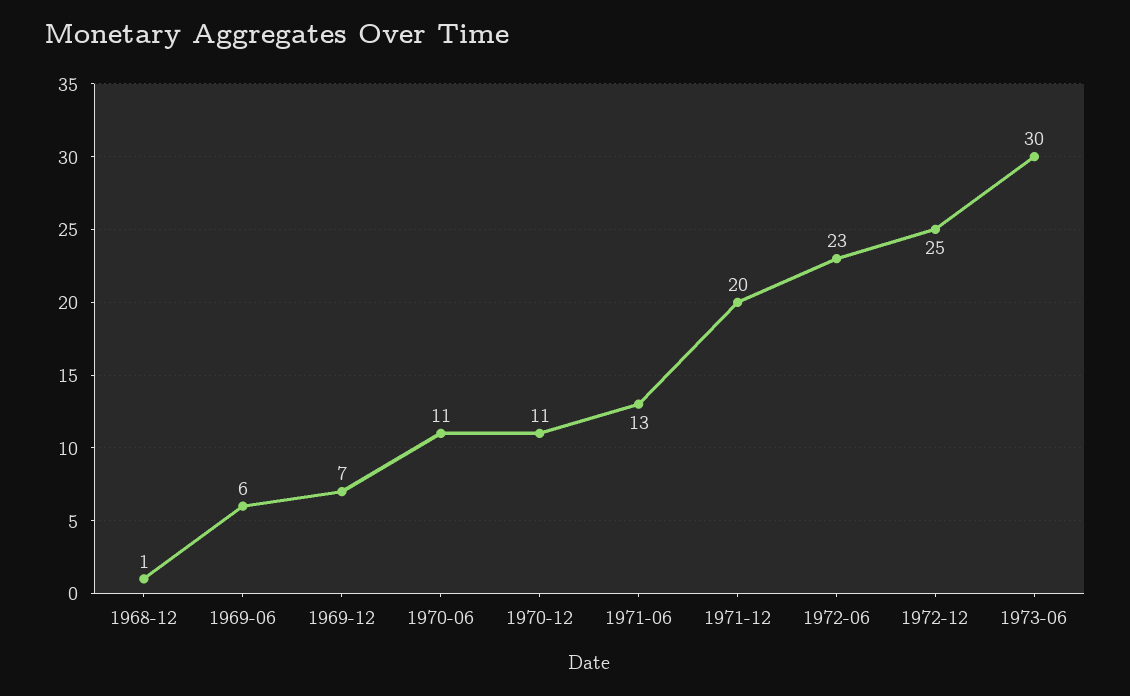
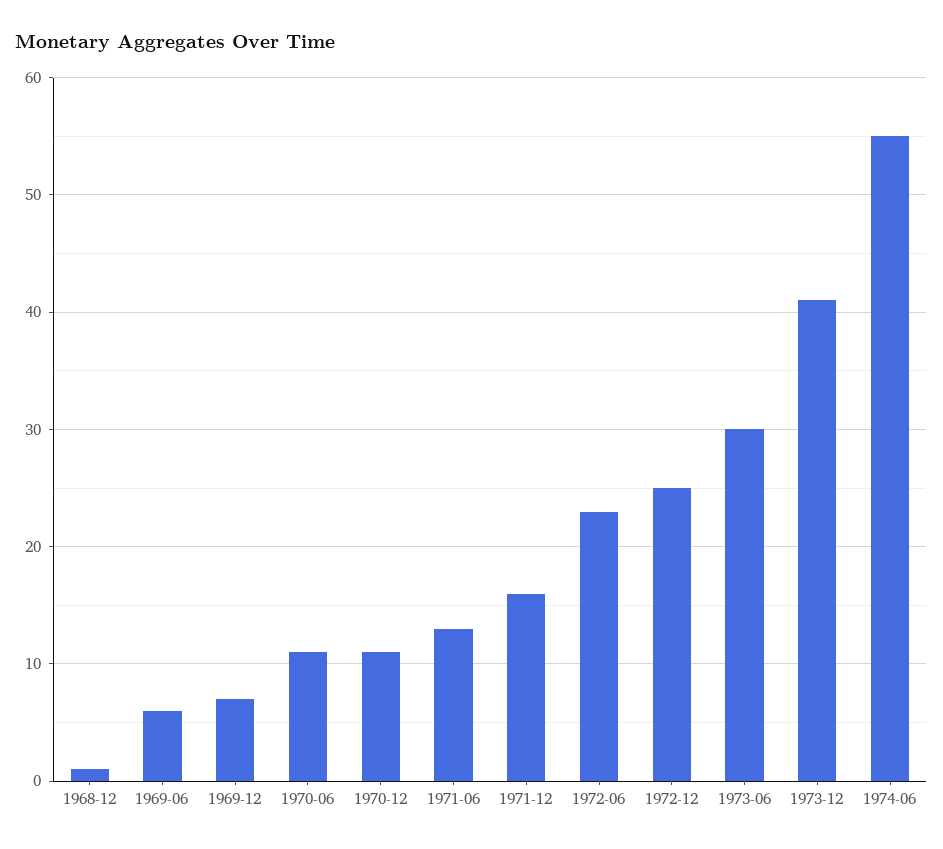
1971-12: 20 -> 16
1973-12: none -> 41
1974-06: none -> 55

